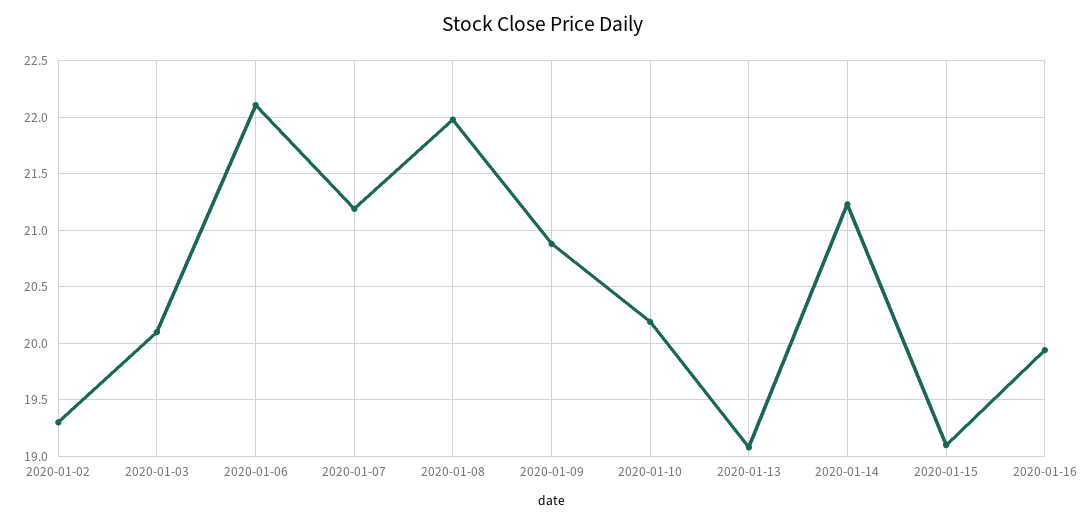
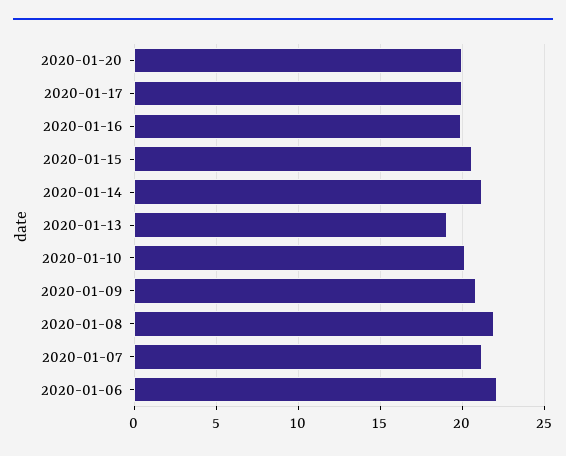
2020-01-02: 19.3 -> none
2020-01-03: 20.1 -> none
2020-01-15: 19.1 -> 20.5
2020-01-20: none -> 20
2020-01-17: none -> 20

